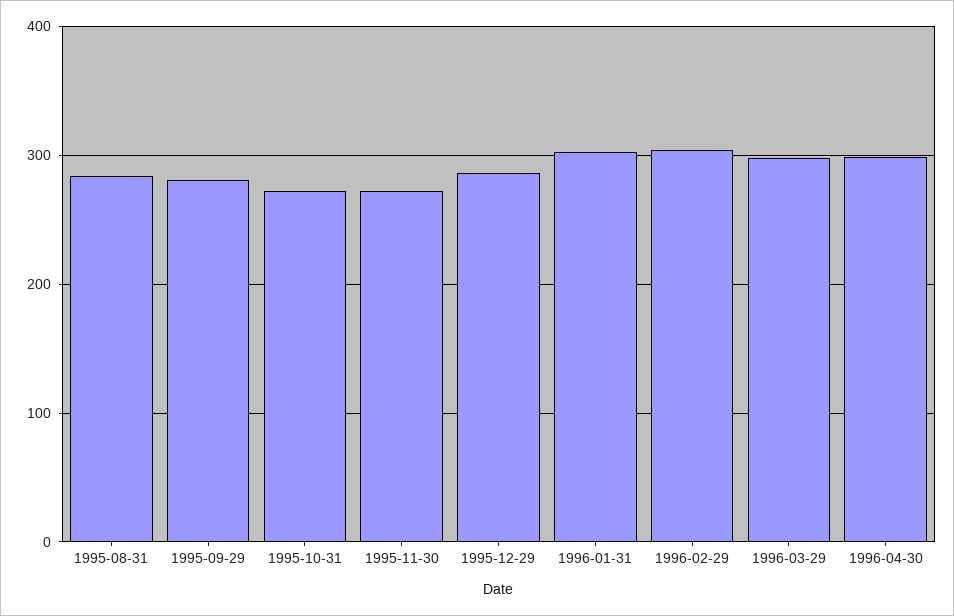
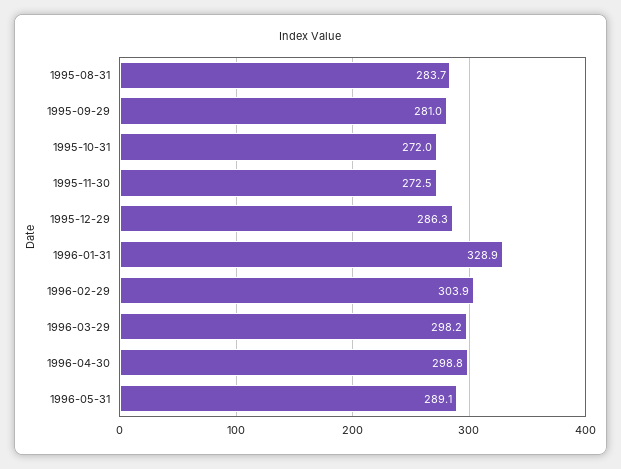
1996-01-31: 300 -> 328.9
1996-05-31: none -> 289.1

